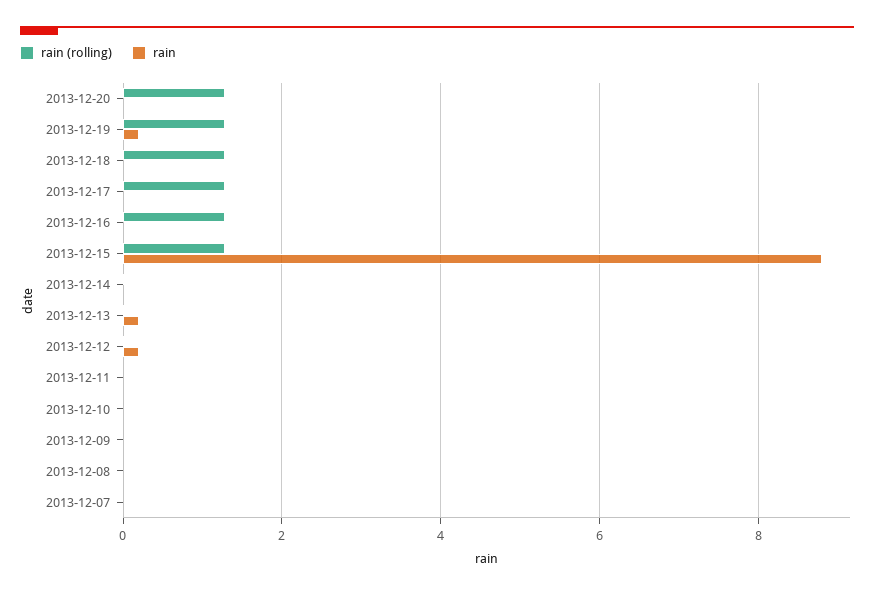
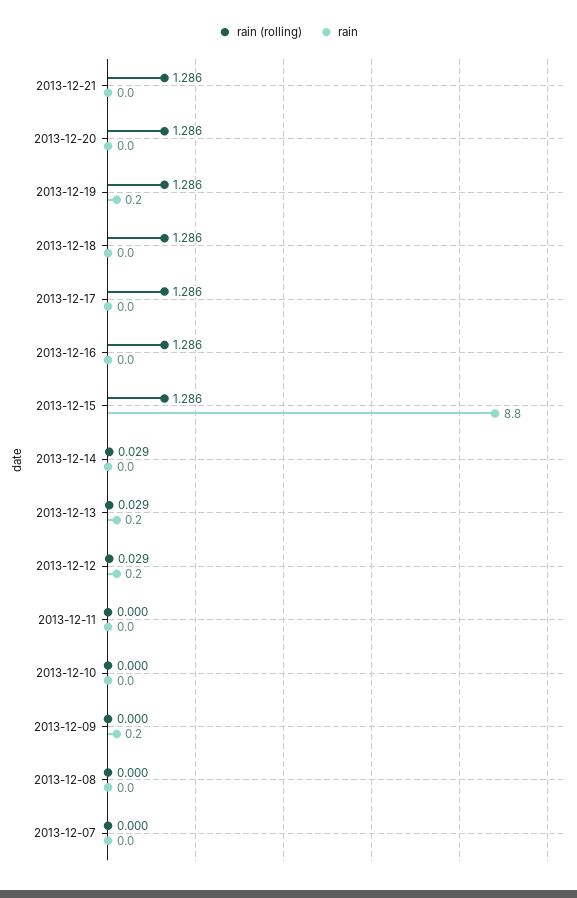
rain, 2013-12-09: 0 -> 0.2
rain (rolling), 2013-12-21: none -> 1.286
rain, 2013-12-21: none -> 0

